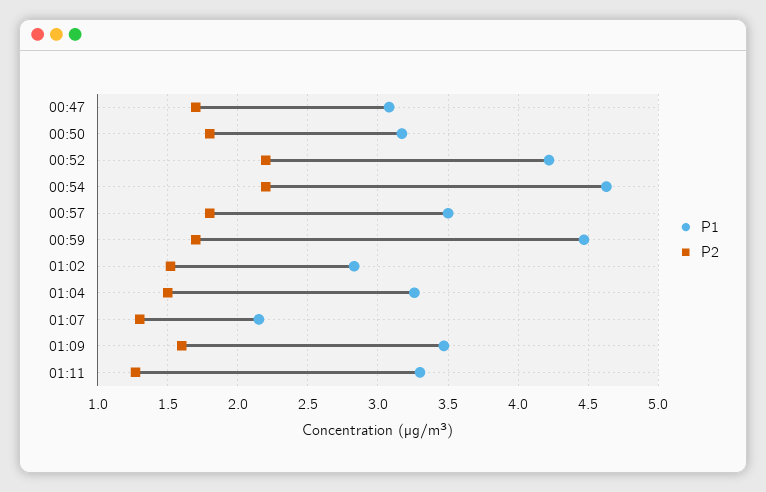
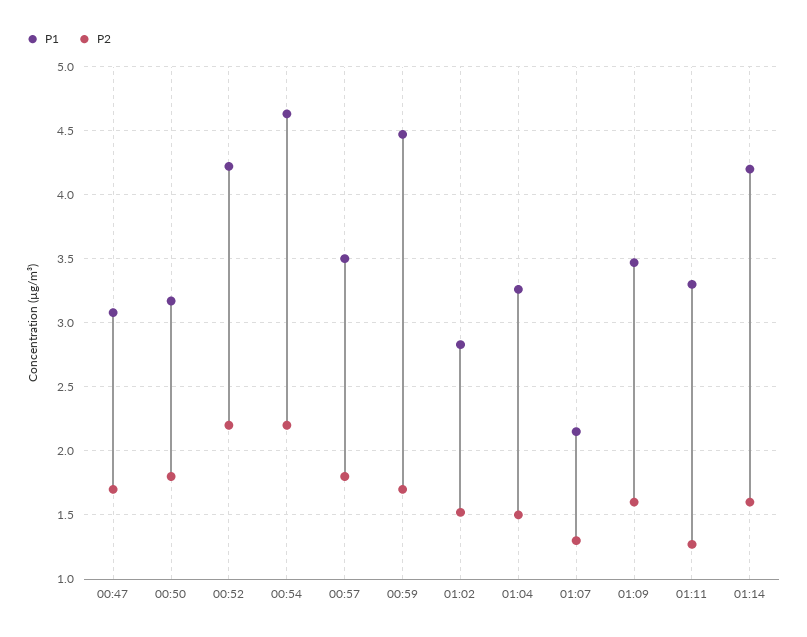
P1, 01:14: none -> 4.2
P2, 01:14: none -> 1.6

